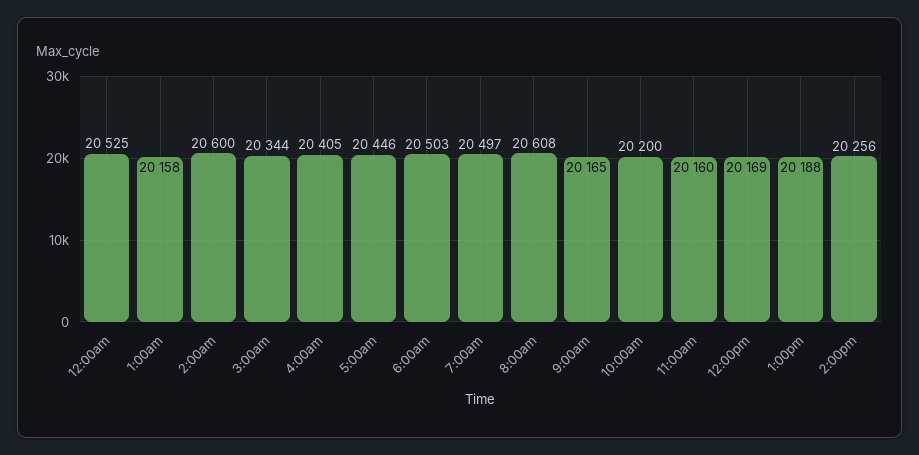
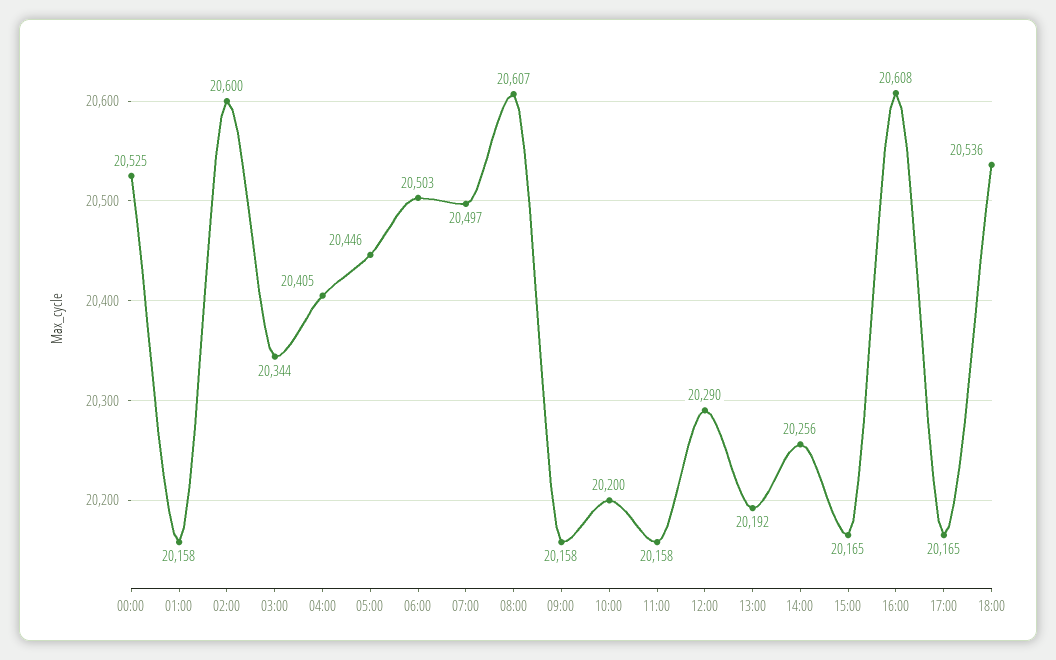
8:00am: 20608 -> 20607
9:00am: 20165 -> 20158
11:00am: 20160 -> 20158
12:00pm: 20169 -> 20290
1:00pm: 20188 -> 20192
15:00: none -> 20165
16:00: none -> 20608
17:00: none -> 20165
18:00: none -> 20536

